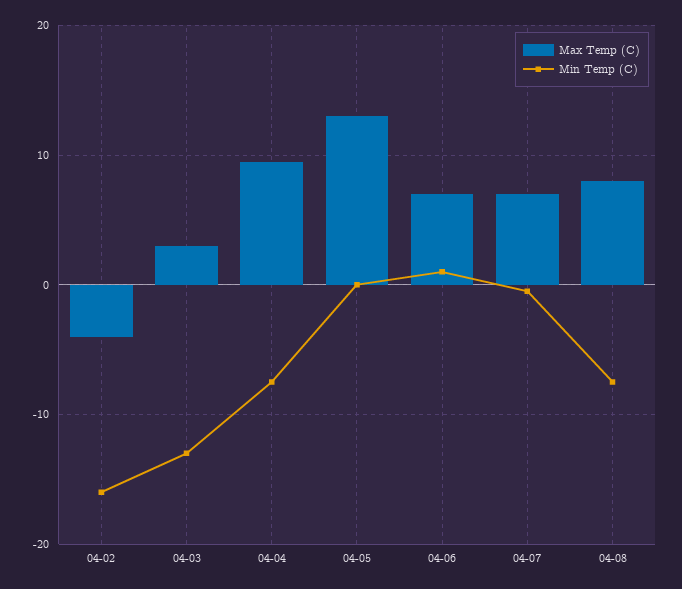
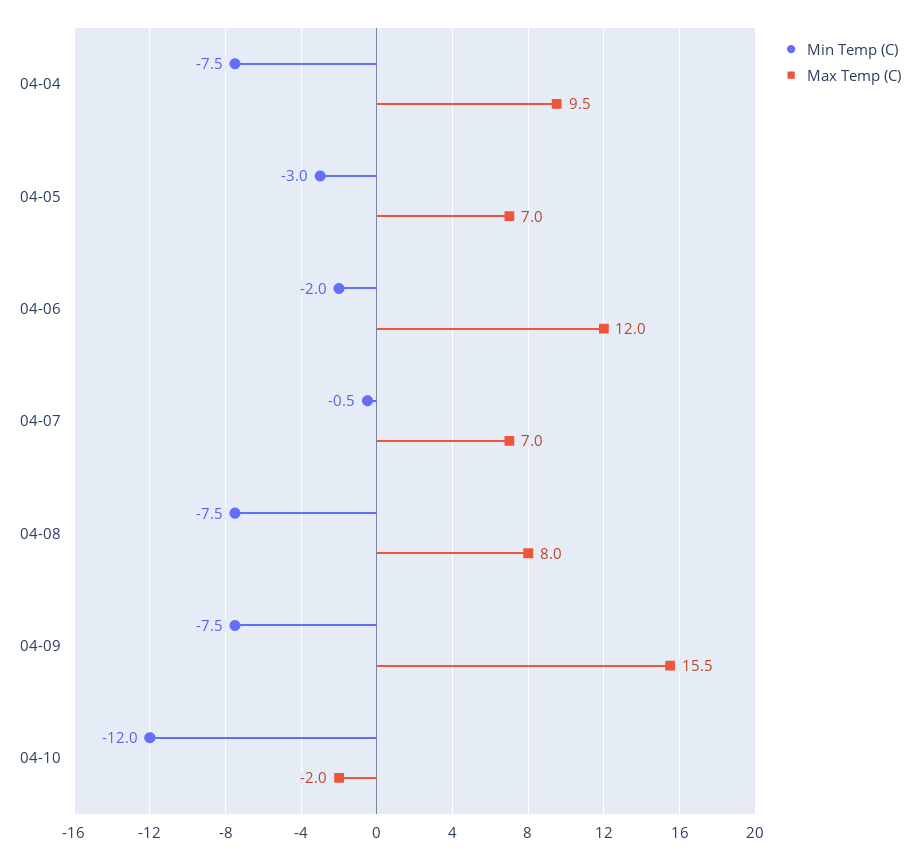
Max Temp (C), 04-02: -4 -> none
Min Temp (C), 04-02: -16 -> none
Max Temp (C), 04-03: 3 -> none
Min Temp (C), 04-03: -13 -> none
Max Temp (C), 04-05: 13 -> 7
Min Temp (C), 04-05: 0 -> -3
Max Temp (C), 04-06: 7 -> 12
Min Temp (C), 04-06: 1 -> -2
Min Temp (C), 04-09: none -> -7.5
Max Temp (C), 04-09: none -> 15.5
Min Temp (C), 04-10: none -> -12
Max Temp (C), 04-10: none -> -2

